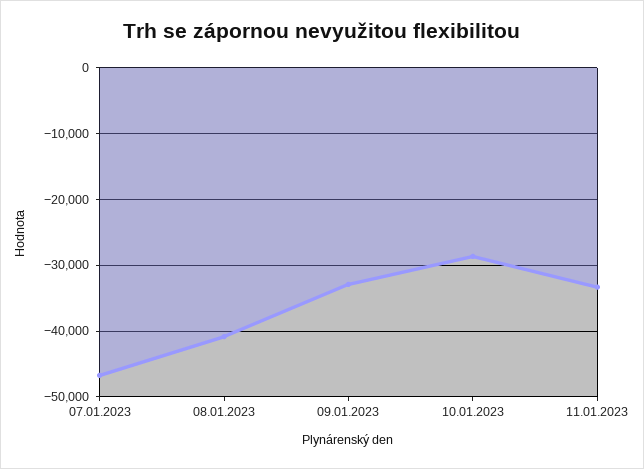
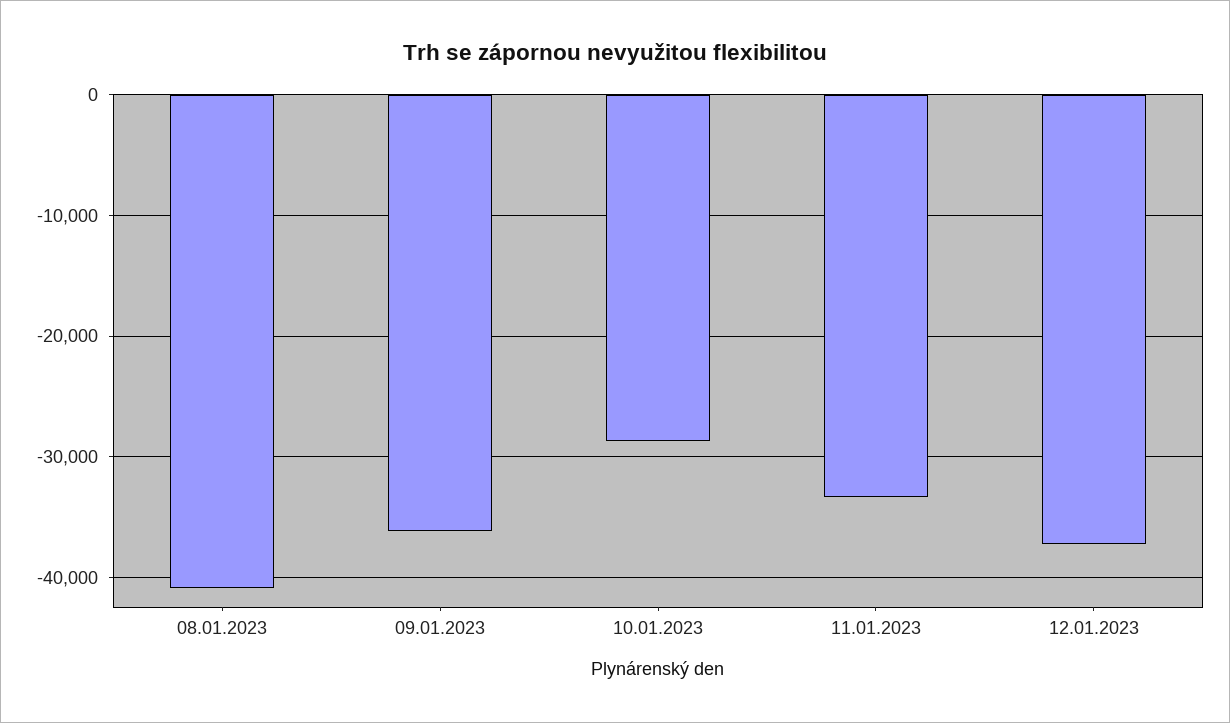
07.01.2023: -47000 -> none
09.01.2023: -33000 -> -36000
12.01.2023: none -> -37000

